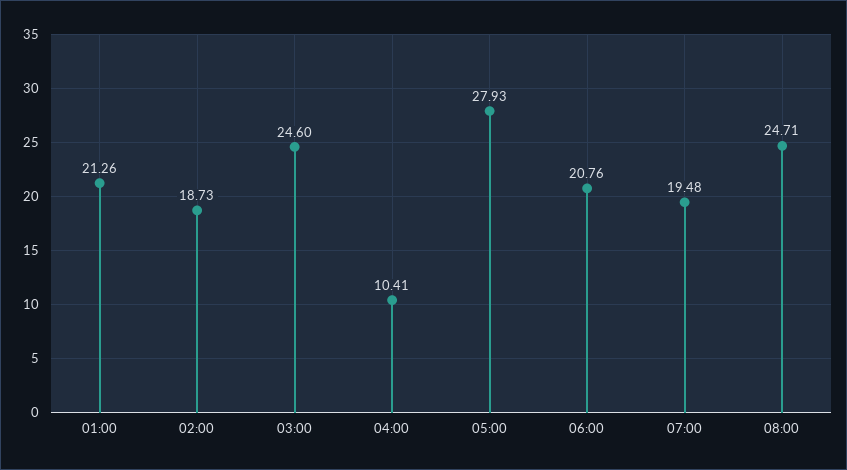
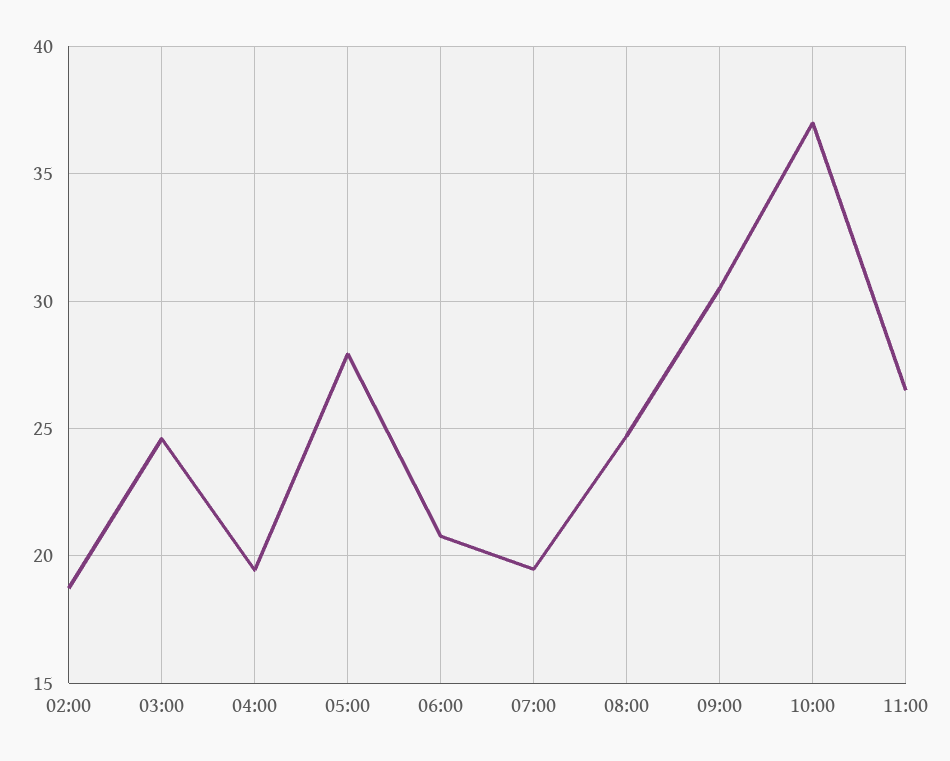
01:00: 21.26 -> none
04:00: 10.41 -> 19.5
09:00: none -> 30.5
10:00: none -> 37
11:00: none -> 26.5

